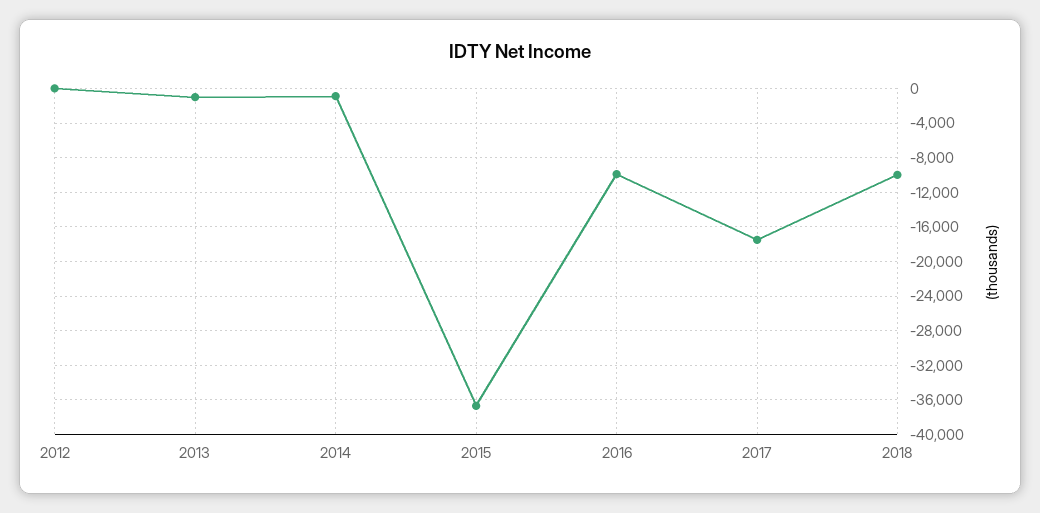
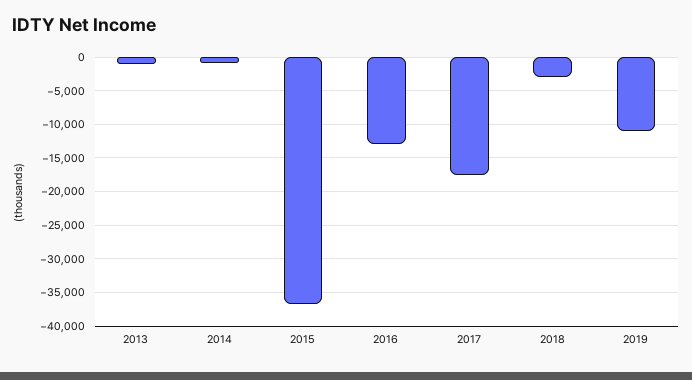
2012: 0 -> none
2016: -10000 -> -13000
2018: -10000 -> -3000
2019: none -> -11000

